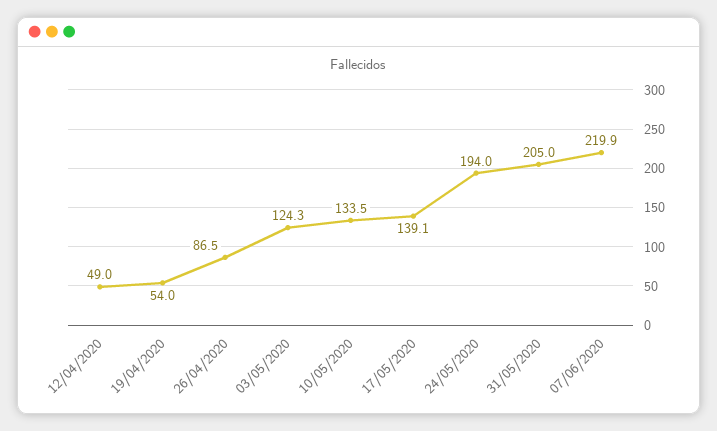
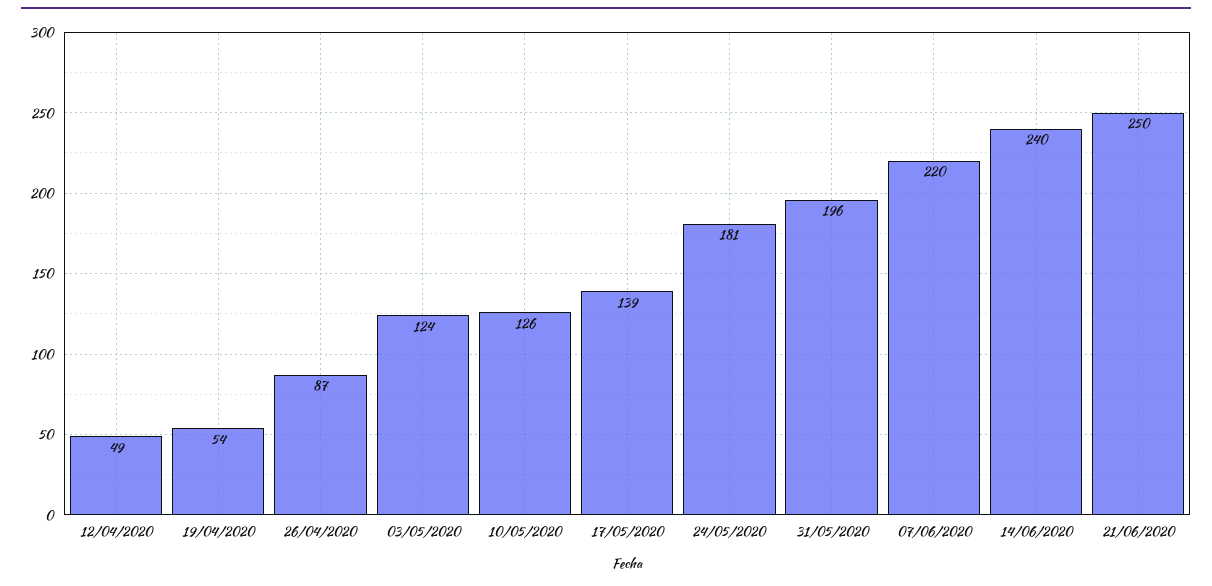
10/05/2020: 133.5 -> 126
24/05/2020: 194 -> 181
31/05/2020: 205 -> 196
14/06/2020: none -> 240
21/06/2020: none -> 250

